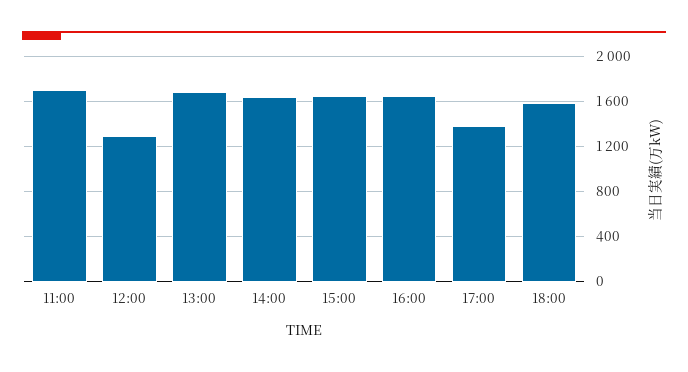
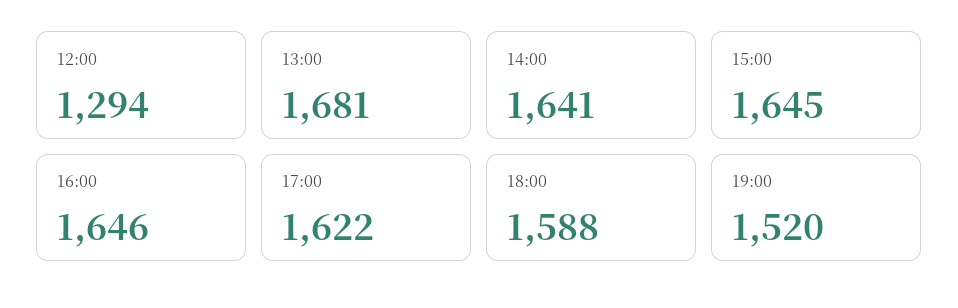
11:00: 1700 -> none
17:00: 1400 -> 1622
19:00: none -> 1520

